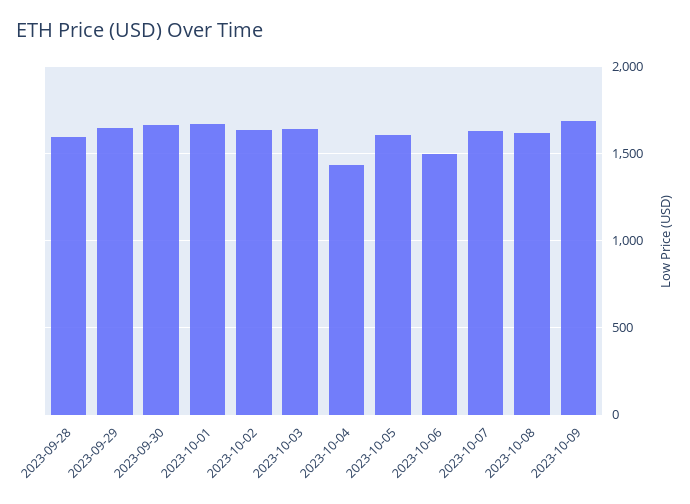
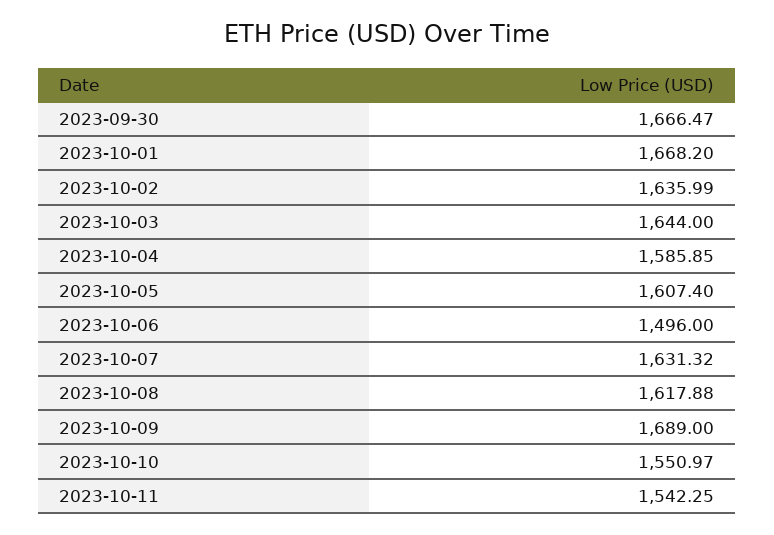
2023-09-28: 1600 -> none
2023-09-29: 1650 -> none
2023-10-04: 1450 -> 1585.85
2023-10-10: none -> 1550.97
2023-10-11: none -> 1542.25

